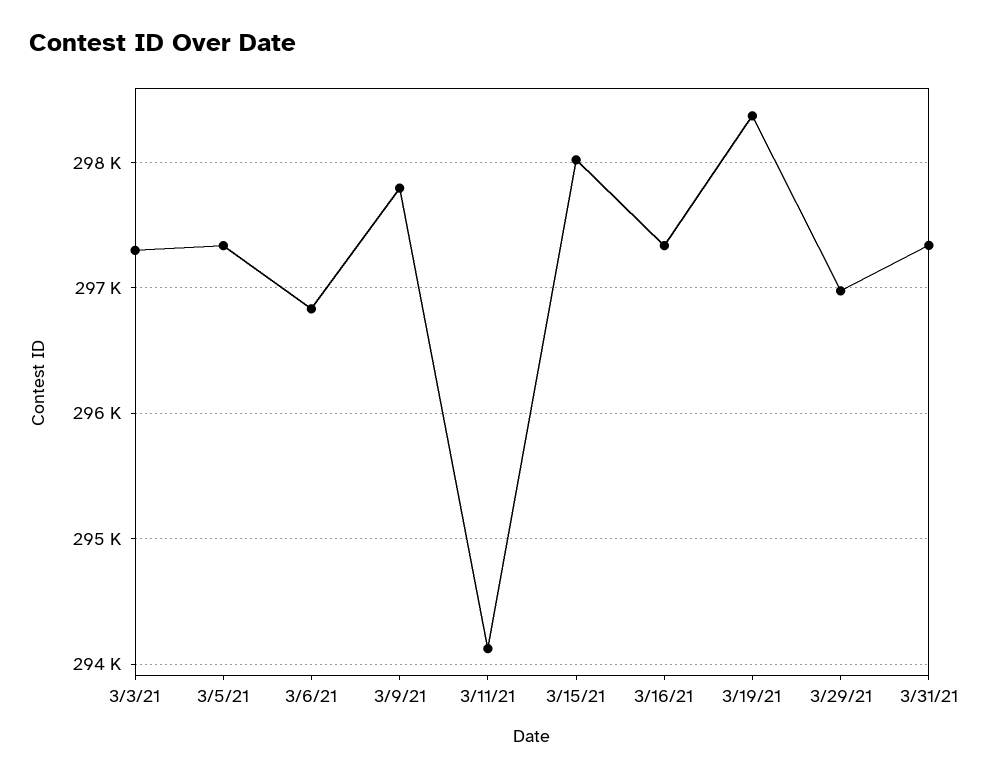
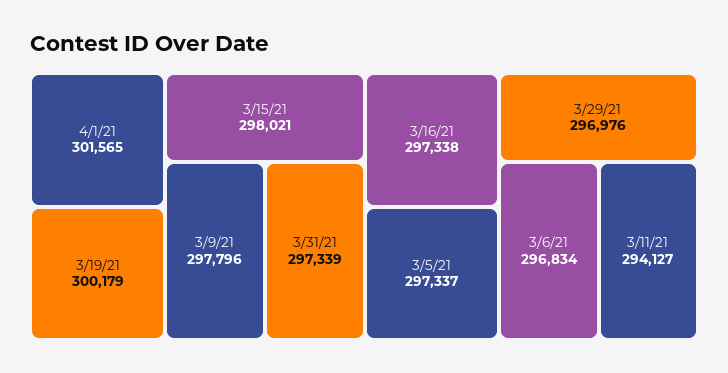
3/3/21: 297300 -> none
3/19/21: 298400 -> 300179
4/1/21: none -> 301565

